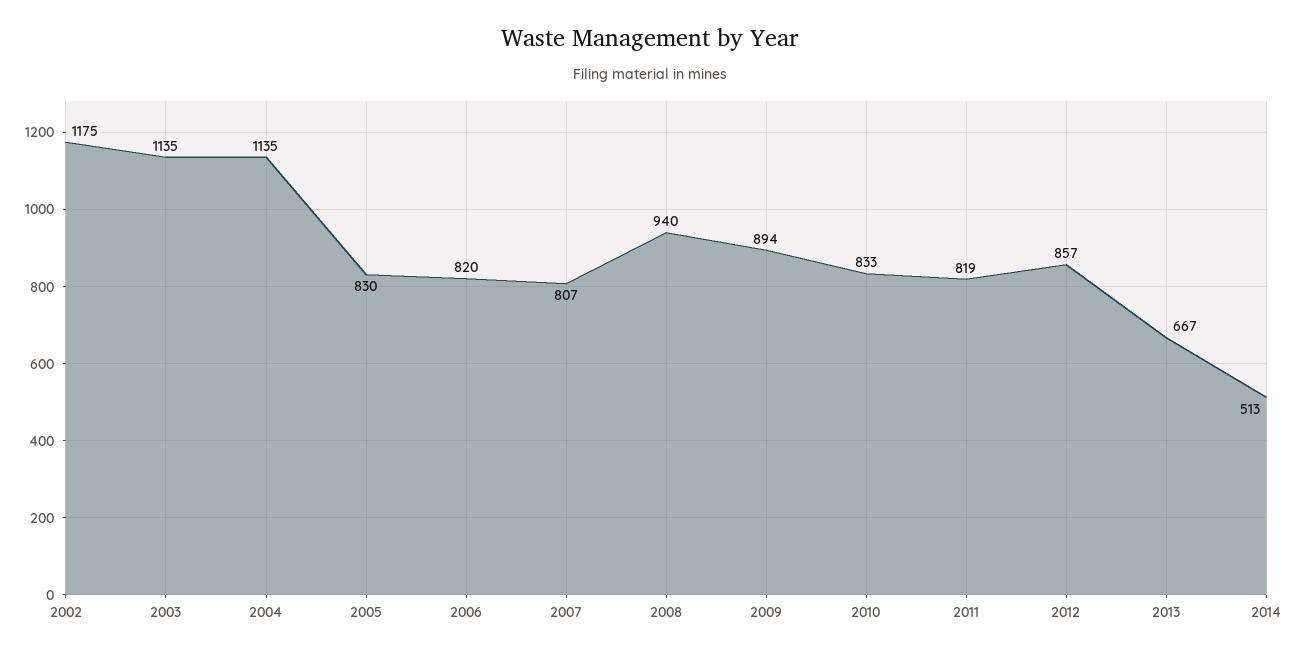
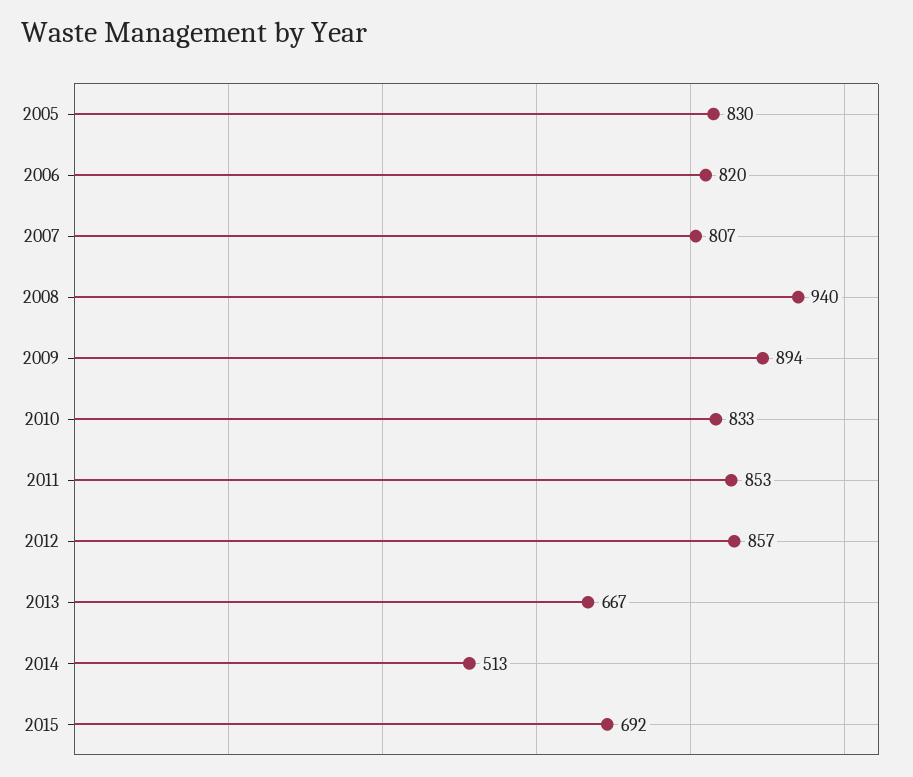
2002: 1175 -> none
2003: 1135 -> none
2004: 1135 -> none
2011: 819 -> 853
2015: none -> 692

